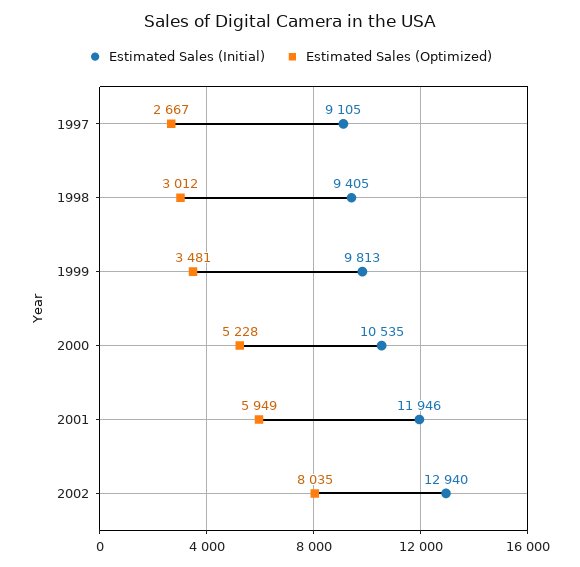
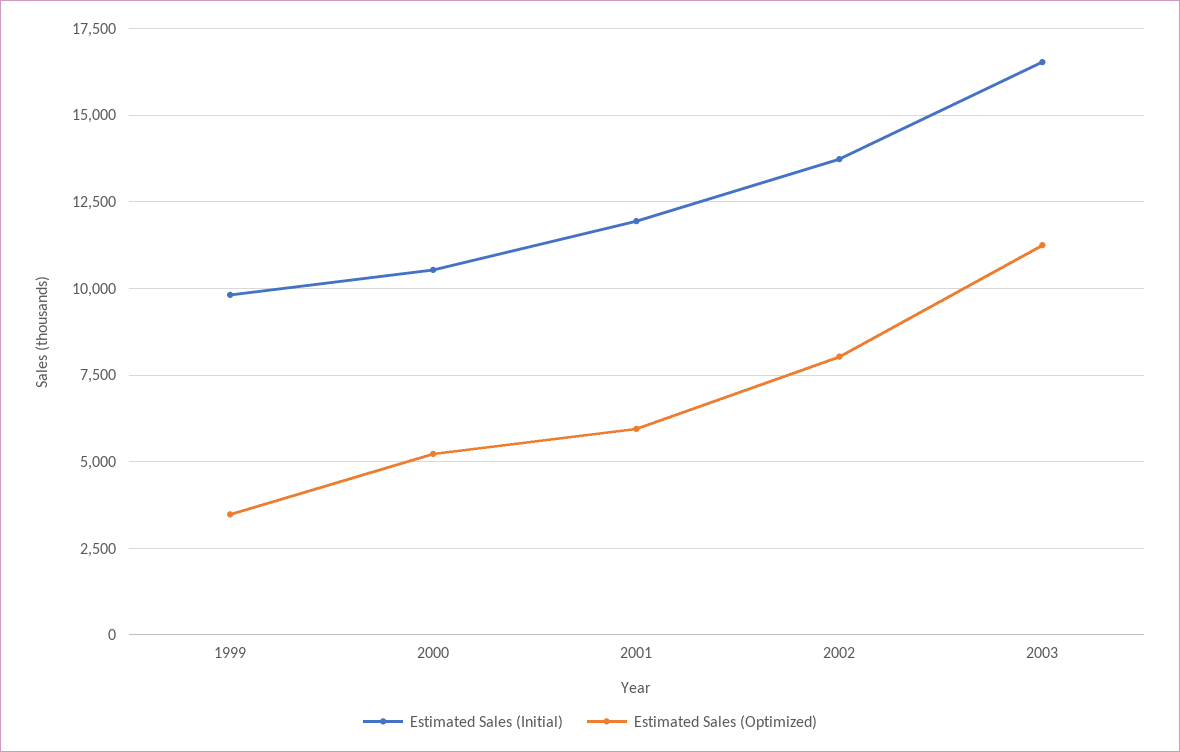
Estimated Sales (Initial), 1997: 9105 -> none
Estimated Sales (Optimized), 1997: 2667 -> none
Estimated Sales (Initial), 1998: 9405 -> none
Estimated Sales (Optimized), 1998: 3012 -> none
Estimated Sales (Initial), 2002: 12940 -> 13750
Estimated Sales (Initial), 2003: none -> 16500
Estimated Sales (Optimized), 2003: none -> 11250

